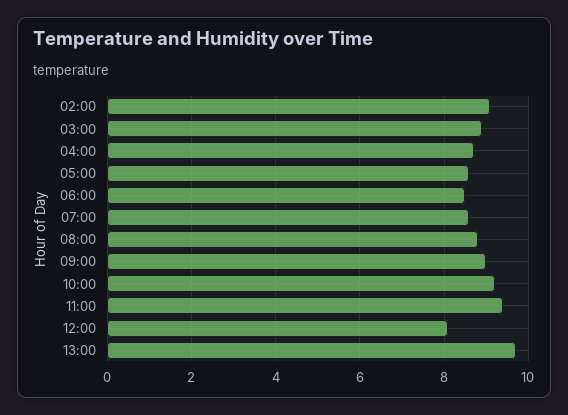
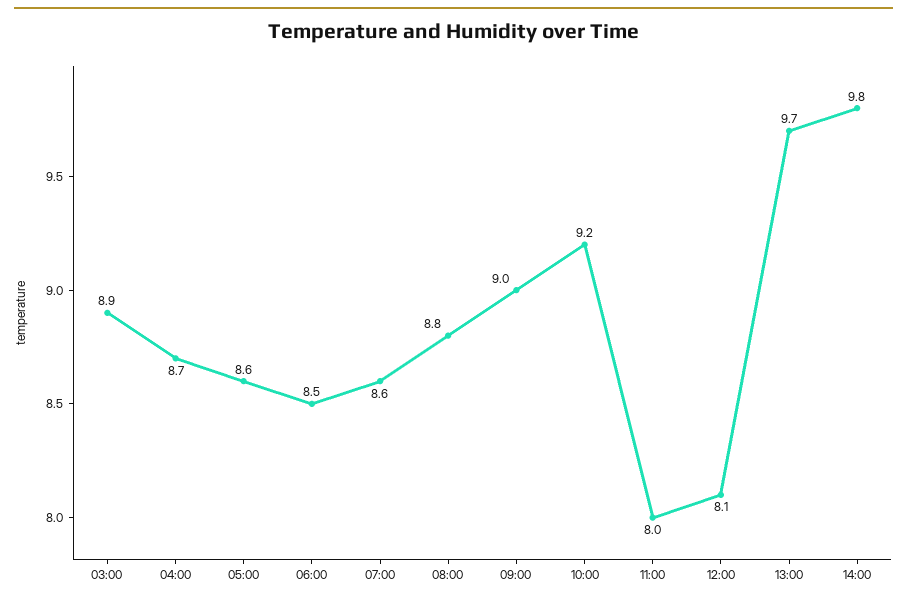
02:00: 9 -> none
11:00: 9.5 -> 8
14:00: none -> 9.8

